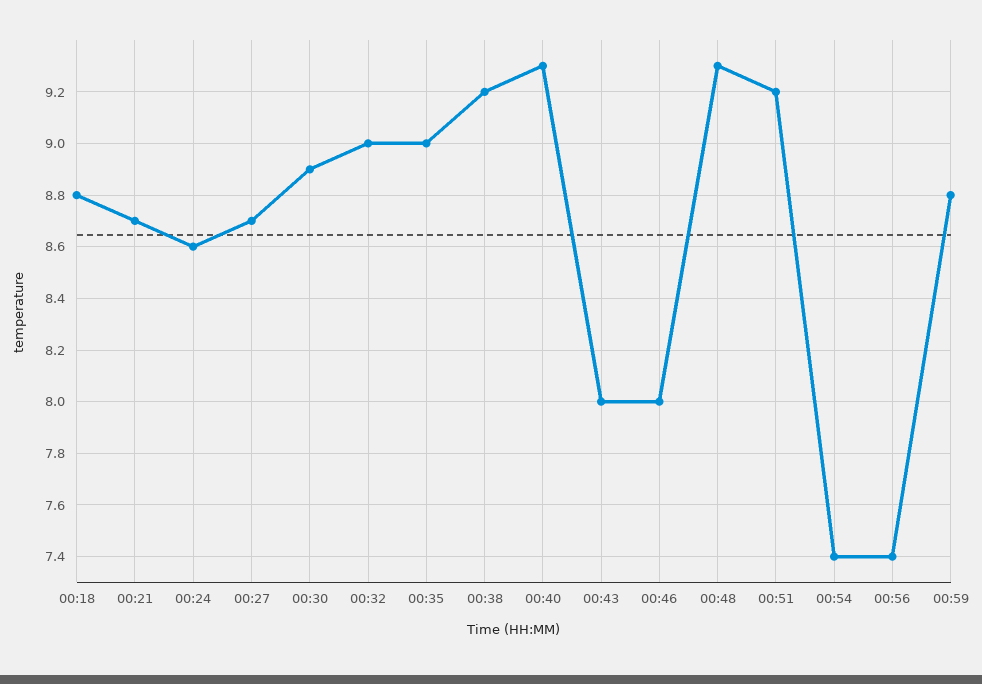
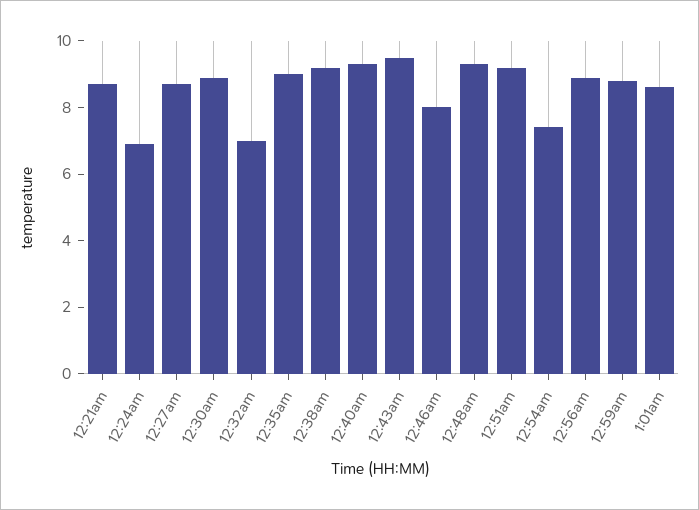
00:18: 8.8 -> none
00:24: 8.6 -> 7
00:32: 9 -> 7
00:43: 8 -> 9.5
00:56: 7.4 -> 9
1:01am: none -> 8.5

